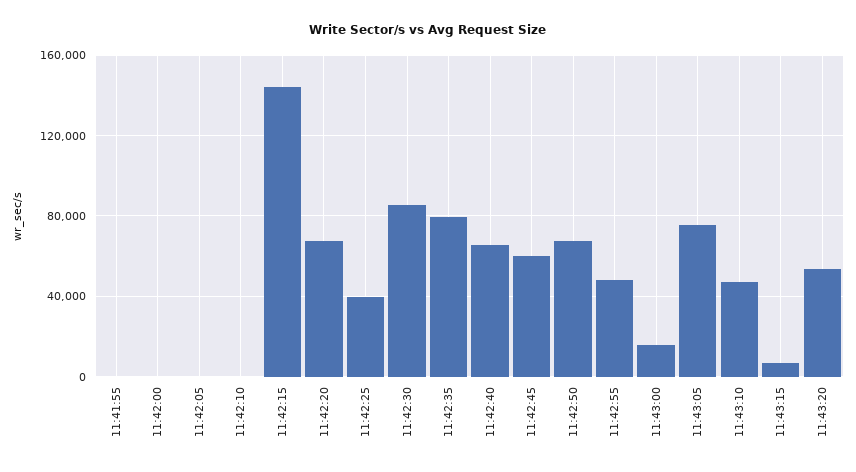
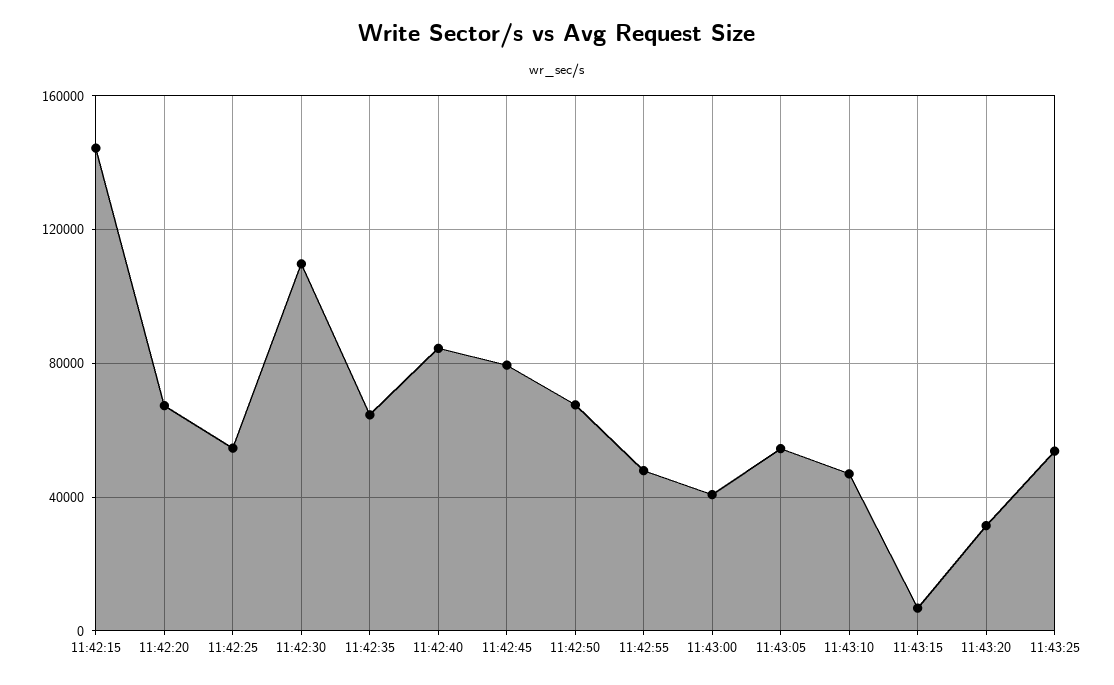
11:41:55: 0 -> none
11:42:00: 0 -> none
11:42:05: 0 -> none
11:42:10: 0 -> none
11:42:25: 40000 -> 55000
11:42:30: 85000 -> 110000
11:42:35: 80000 -> 65000
11:42:40: 65000 -> 85000
11:42:45: 60000 -> 80000
11:43:00: 15000 -> 40000
11:43:05: 75000 -> 55000
11:43:20: 55000 -> 30000
11:43:25: none -> 55000

